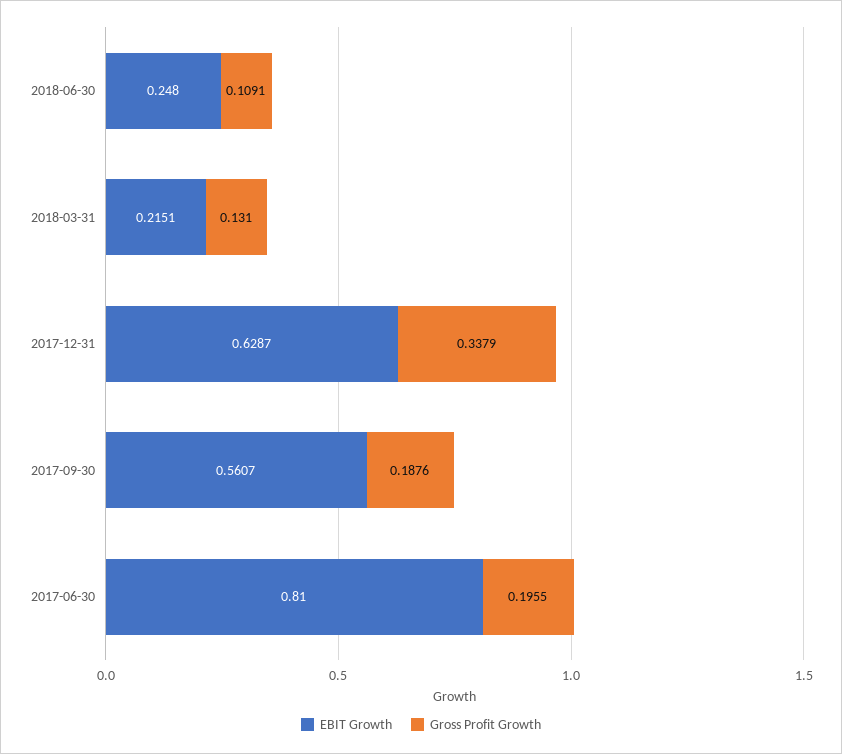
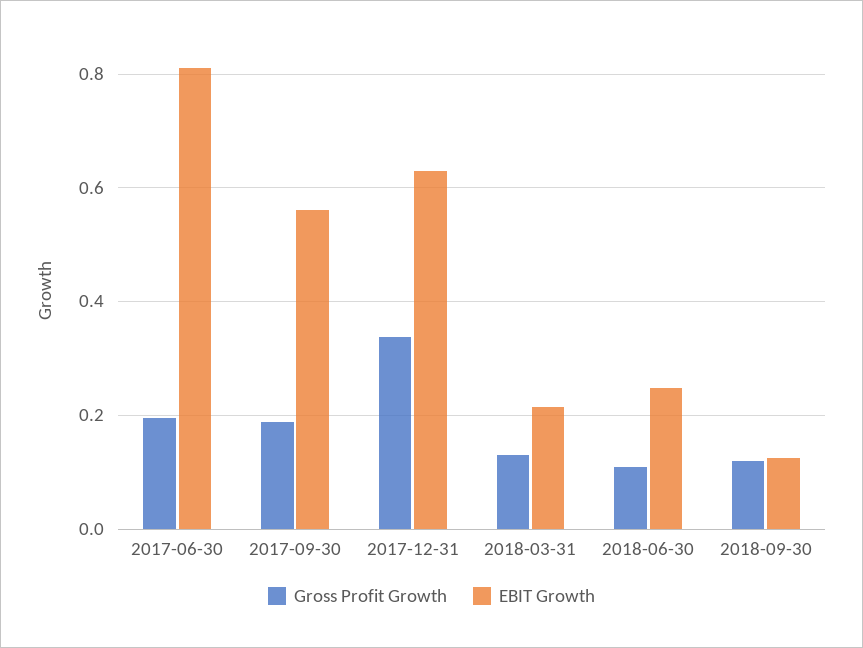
Gross Profit Growth, 2018-09-30: none -> 0.12
EBIT Growth, 2018-09-30: none -> 0.12

